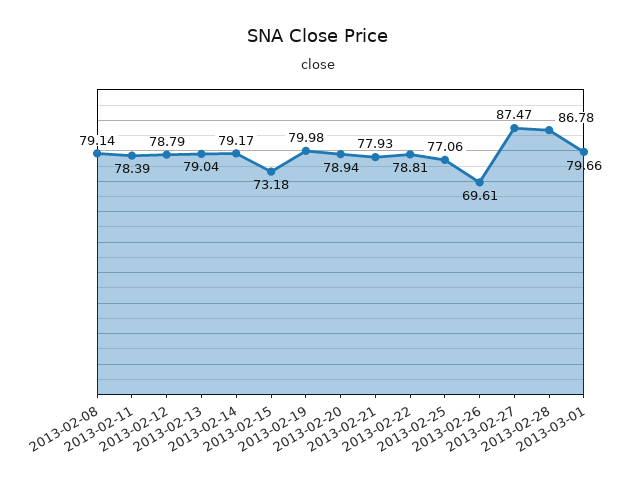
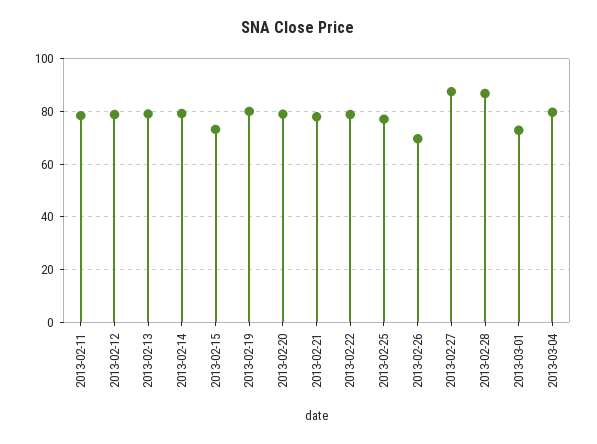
2013-02-08: 79.14 -> none
2013-03-01: 79.66 -> 72.5
2013-03-04: none -> 80

